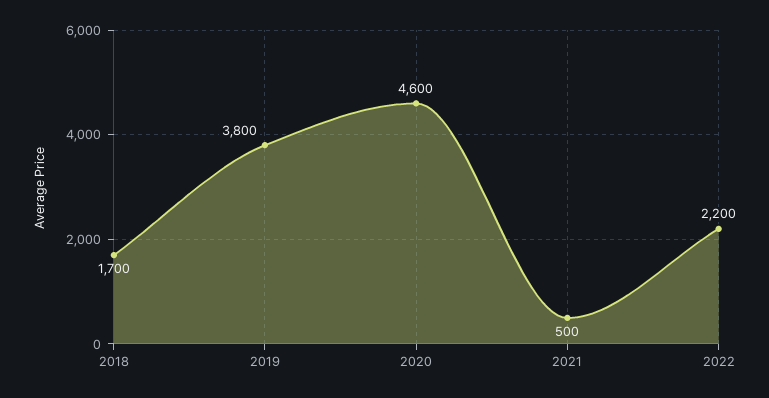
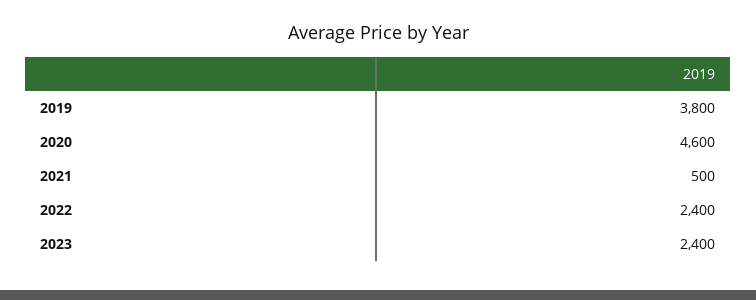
2018: 1700 -> none
2022: 2200 -> 2400
2023: none -> 2400

